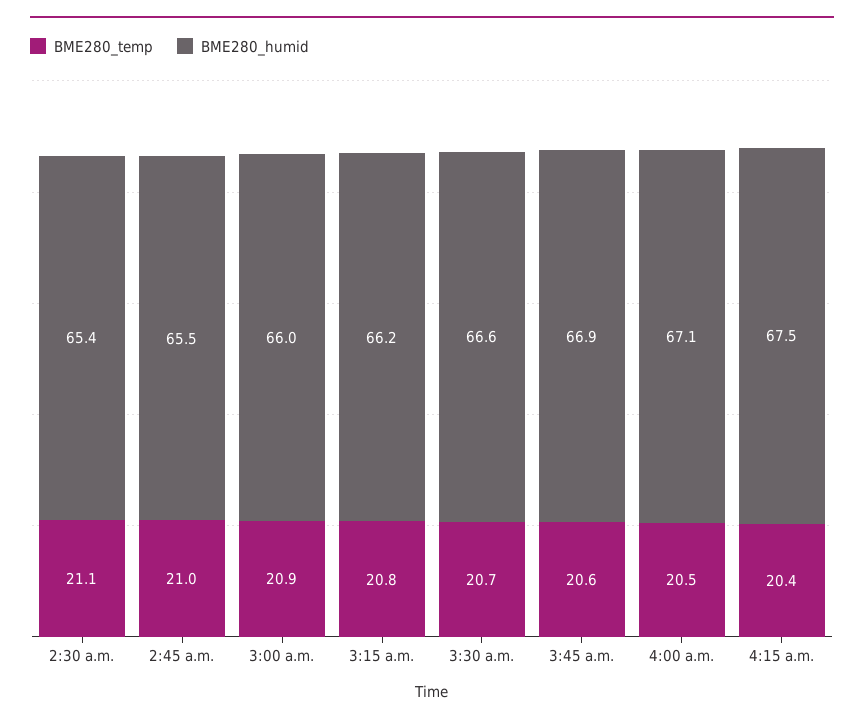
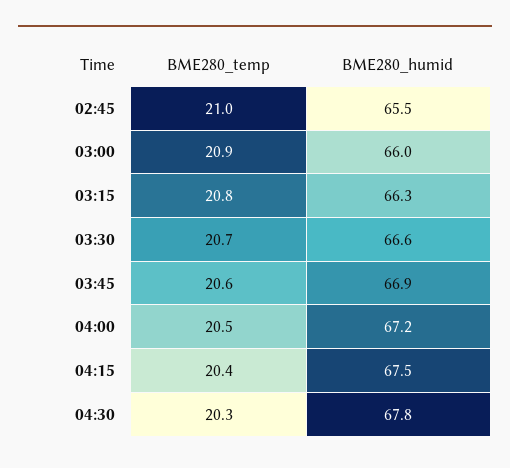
BME280_temp, 2:30 a.m.: 21.1 -> none
BME280_humid, 2:30 a.m.: 65.4 -> none
BME280_humid, 3:15 a.m.: 66.2 -> 66.3
BME280_humid, 4:00 a.m.: 67.1 -> 67.2
BME280_temp, 04:30: none -> 20.3
BME280_humid, 04:30: none -> 67.8

